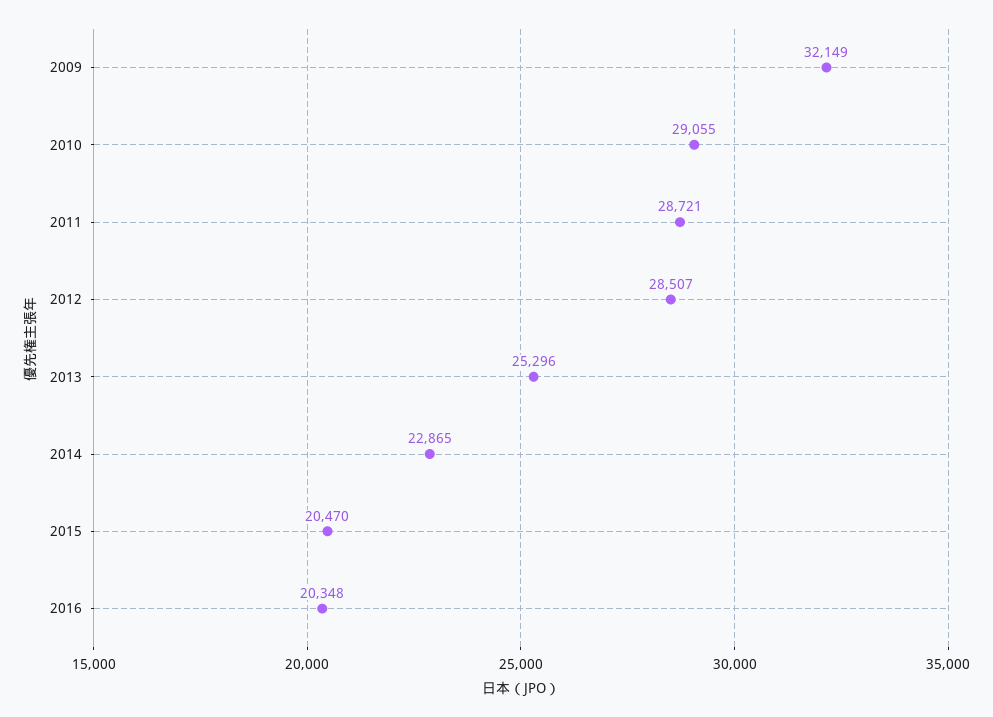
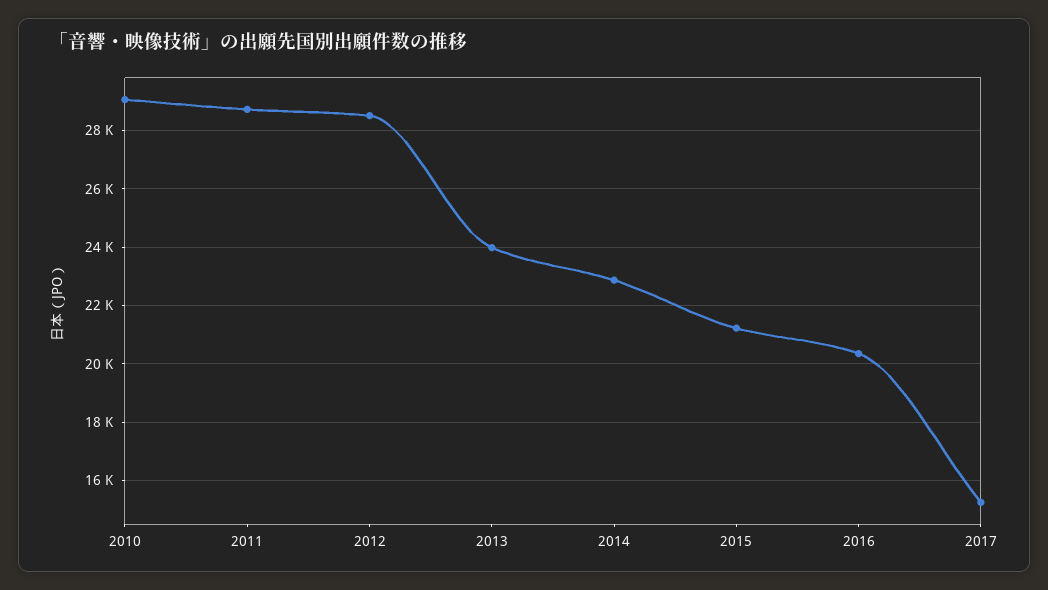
2009: 32149 -> none
2013: 25296 -> 24000
2015: 20470 -> 21250
2017: none -> 15250

